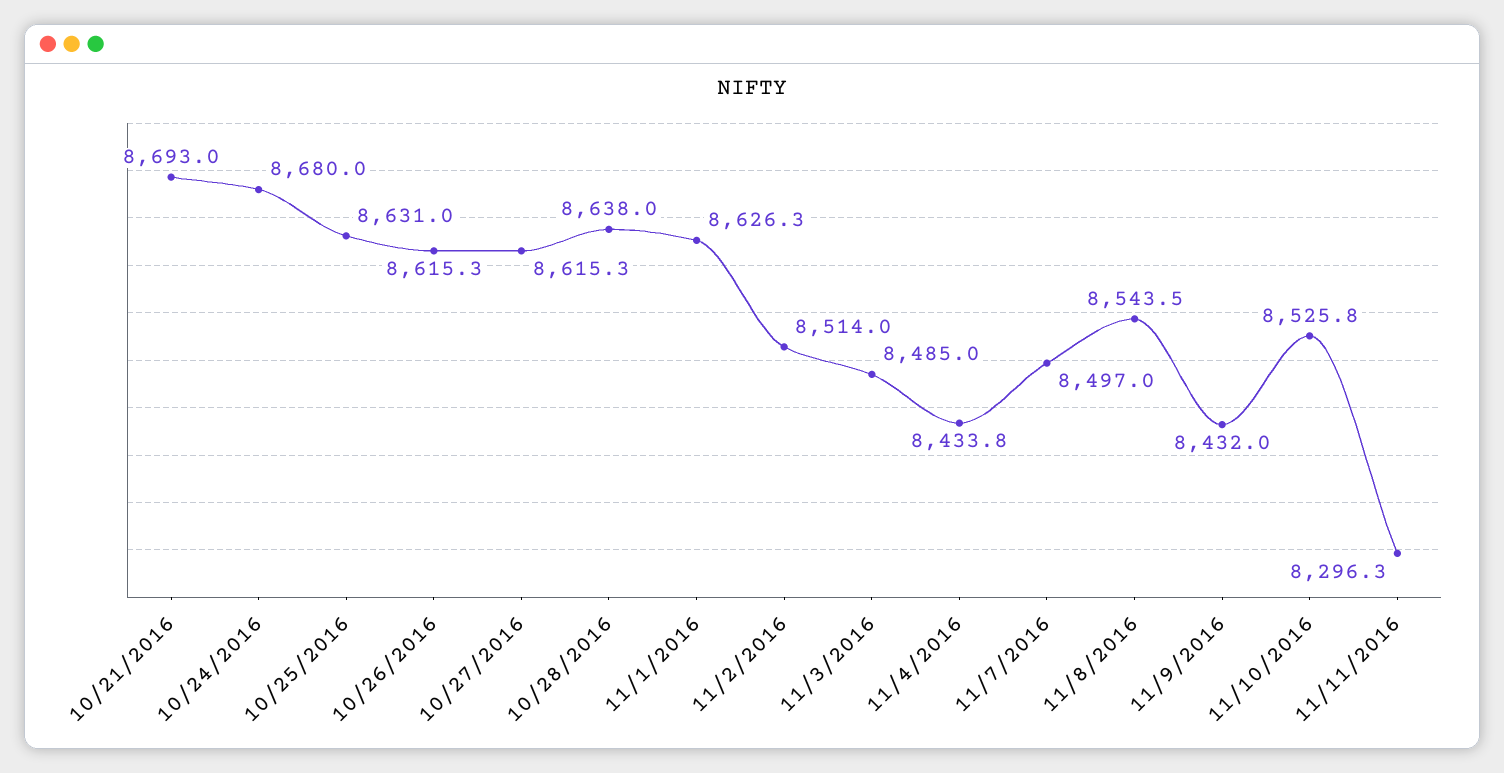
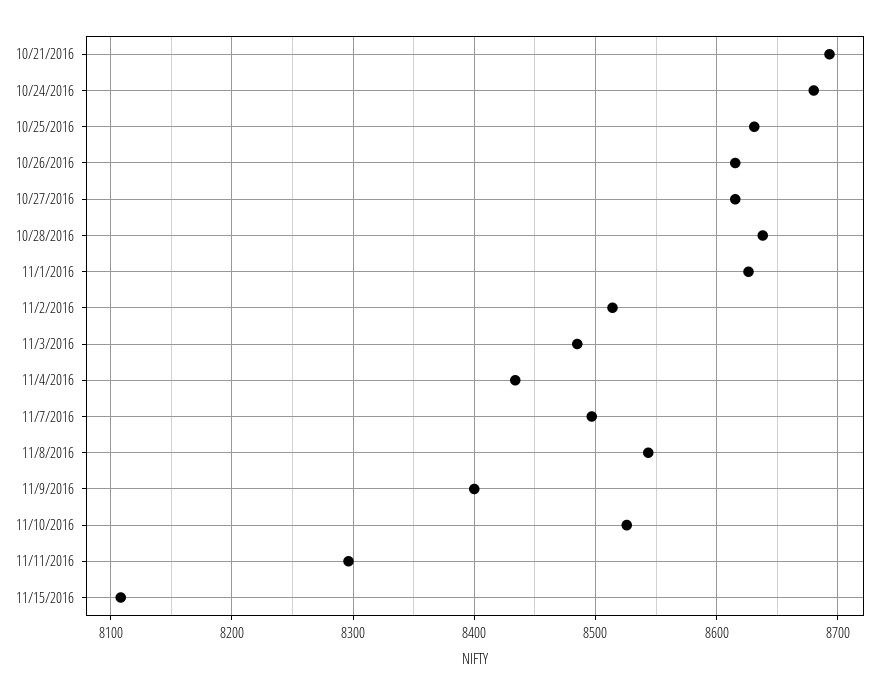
11/9/2016: 8432 -> 8400
11/15/2016: none -> 8110

